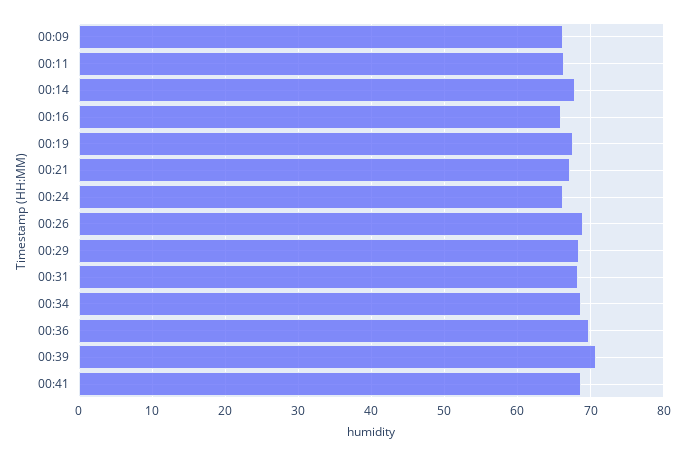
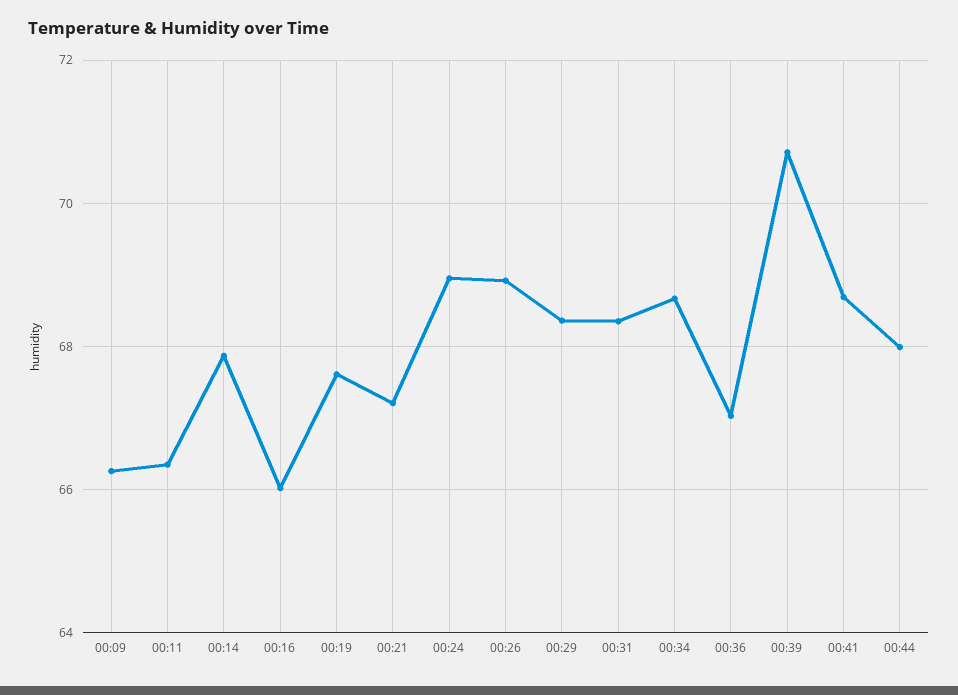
00:24: 66 -> 69
00:36: 70 -> 67
00:44: none -> 68

